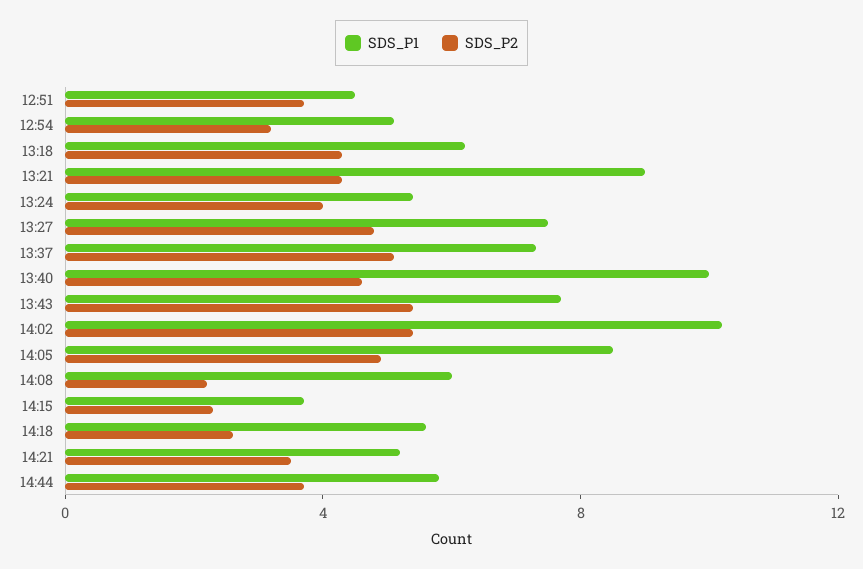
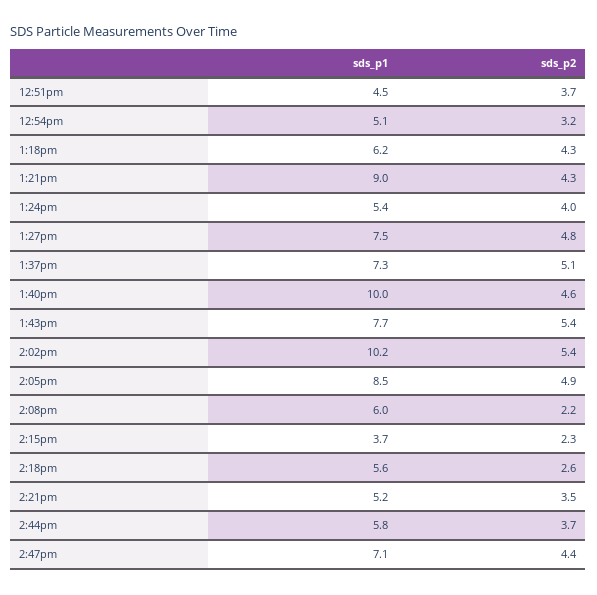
SDS_P1, 2:47pm: none -> 7.1
SDS_P2, 2:47pm: none -> 4.4

